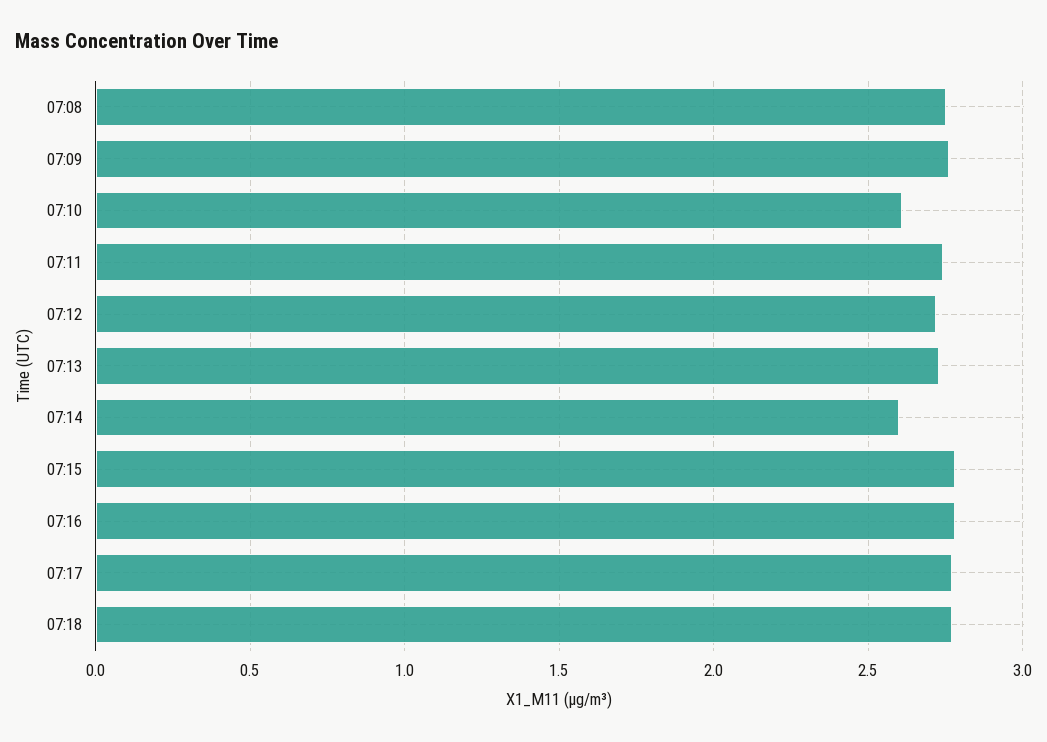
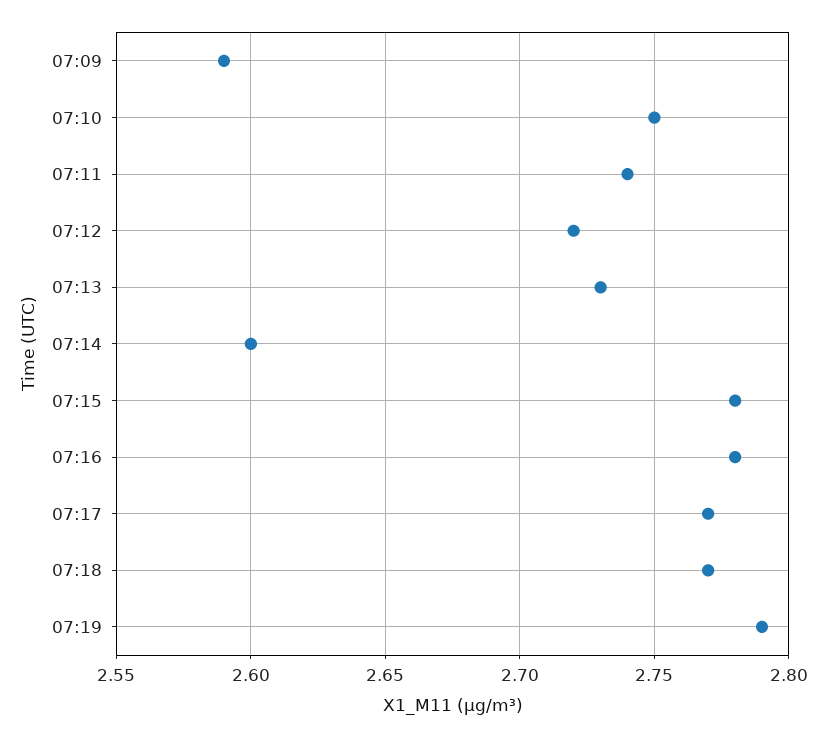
07:08: 2.75 -> none
07:09: 2.75 -> 2.59
07:10: 2.6 -> 2.75
07:19: none -> 2.79

